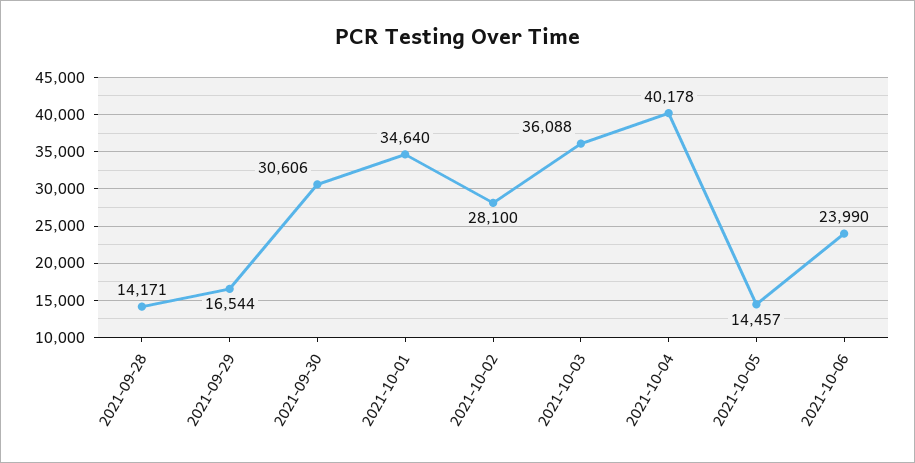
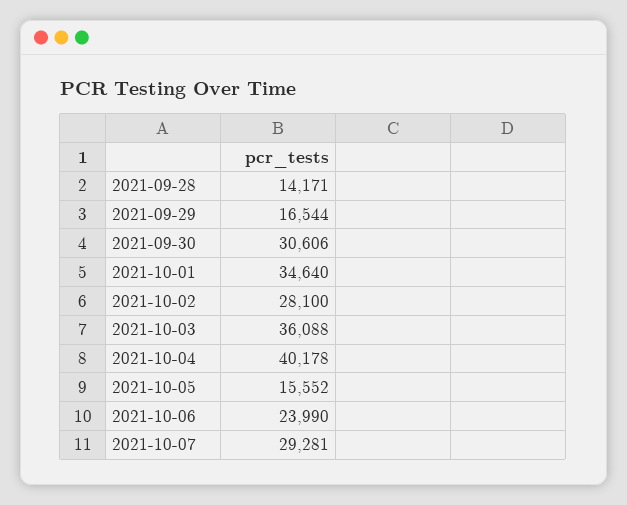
2021-10-05: 14457 -> 15552
2021-10-07: none -> 29281

